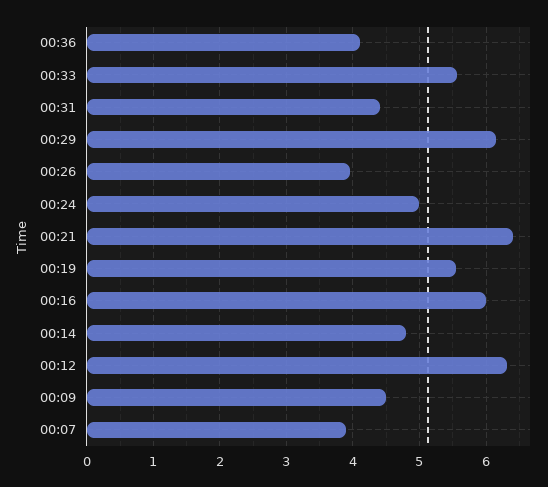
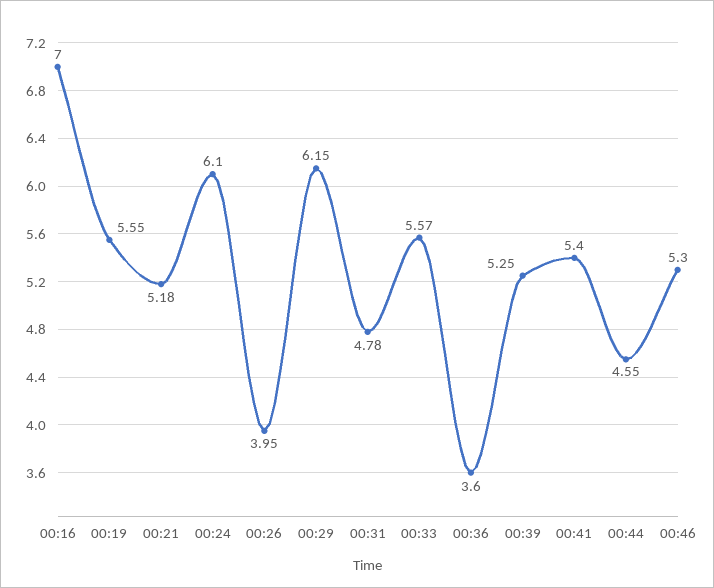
00:36: 4.1 -> 3.6
00:31: 4.4 -> 4.78
00:24: 5 -> 6.1
00:21: 6.4 -> 5.18
00:16: 6 -> 7
00:14: 4.8 -> none
00:12: 6.3 -> none
00:09: 4.5 -> none
00:07: 3.9 -> none
00:39: none -> 5.25
00:41: none -> 5.4
00:44: none -> 4.55
00:46: none -> 5.3

